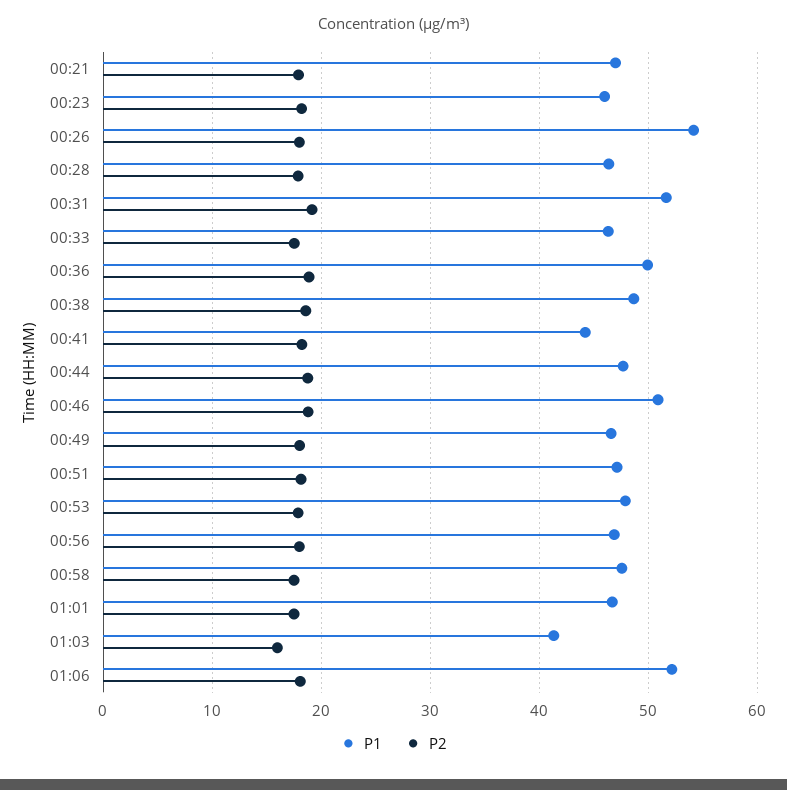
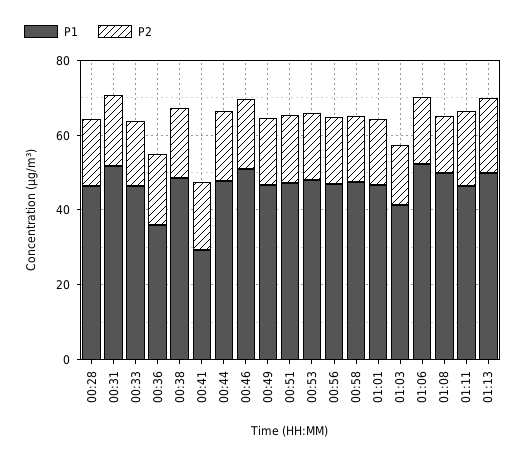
P1, 00:21: 47 -> none
P2, 00:21: 18 -> none
P1, 00:23: 46 -> none
P2, 00:23: 18 -> none
P1, 00:26: 54 -> none
P2, 00:26: 18 -> none
P1, 00:36: 50 -> 35
P1, 00:41: 44 -> 30
P1, 01:08: none -> 50
P2, 01:08: none -> 15
P1, 01:11: none -> 45
P2, 01:11: none -> 20
P1, 01:13: none -> 50
P2, 01:13: none -> 20

